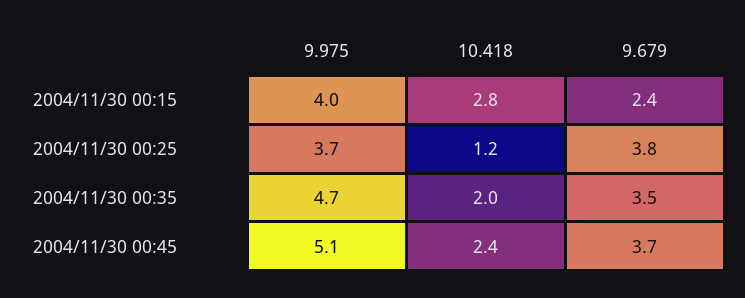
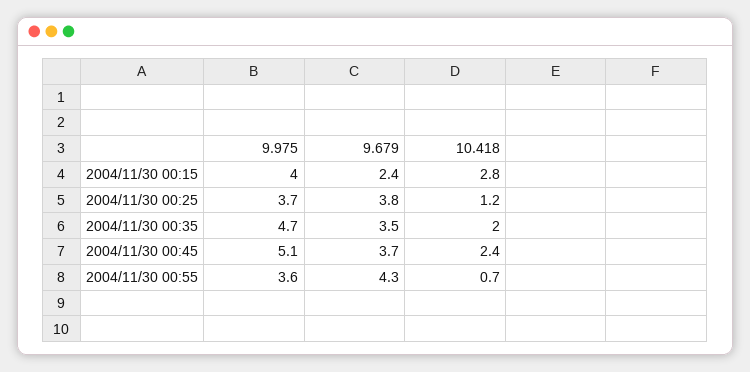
9.975, 2004/11/30 00:55: none -> 3.6
9.679, 2004/11/30 00:55: none -> 4.3
10.418, 2004/11/30 00:55: none -> 0.7

